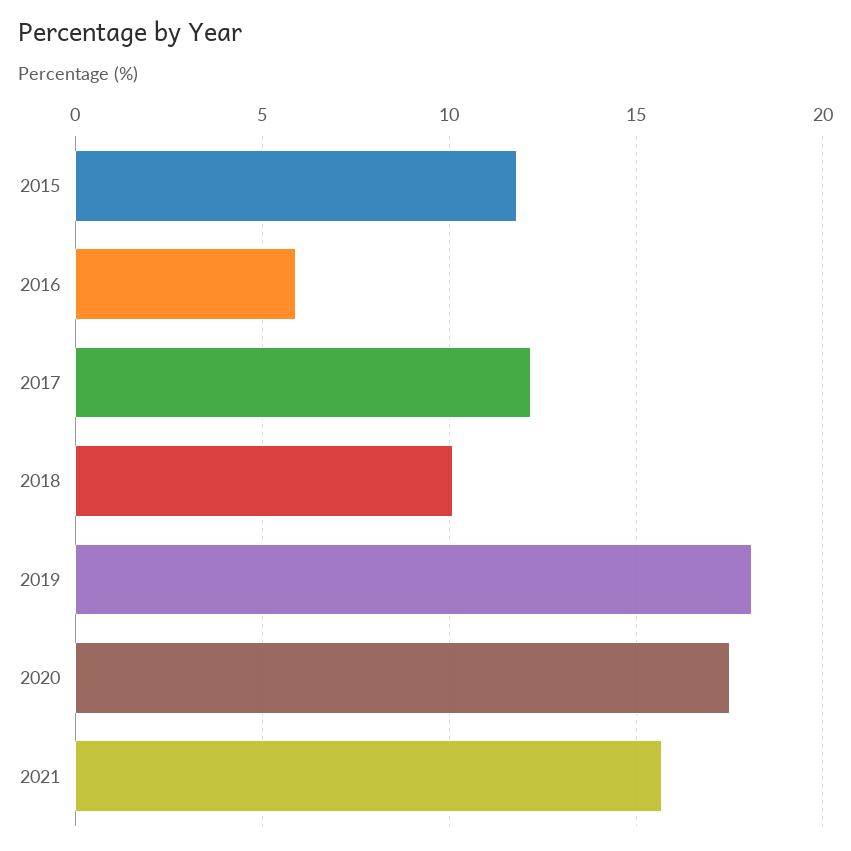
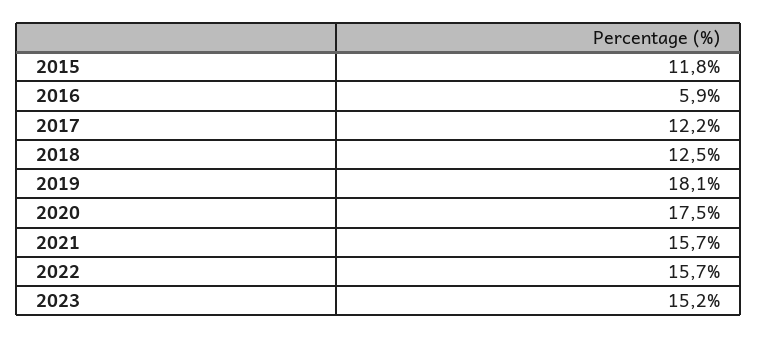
2018: 10 -> 12.5
2022: none -> 15.7
2023: none -> 15.2

